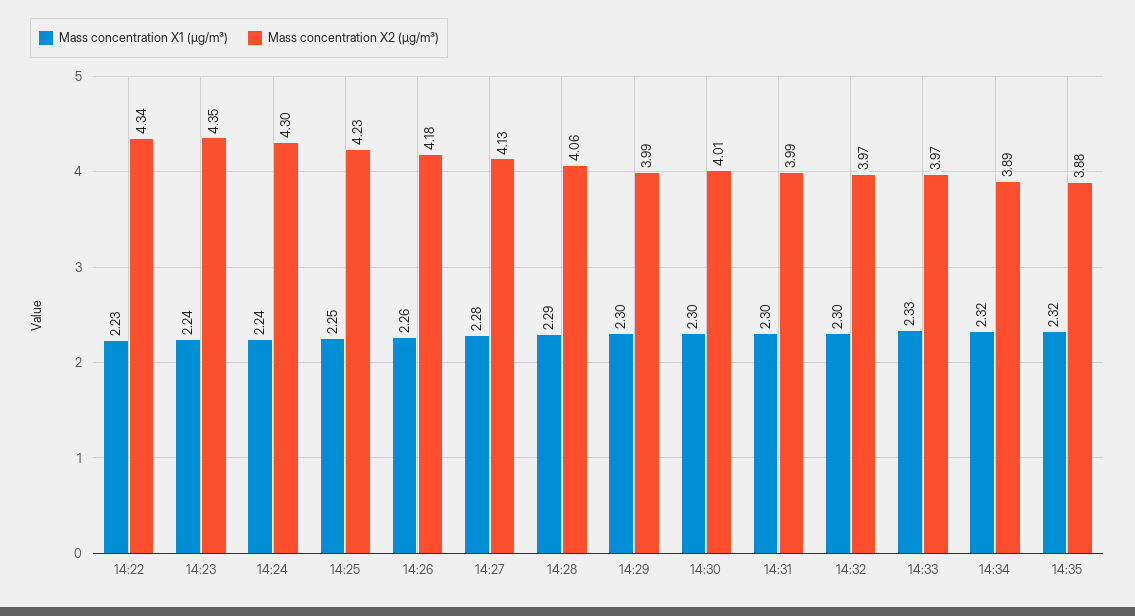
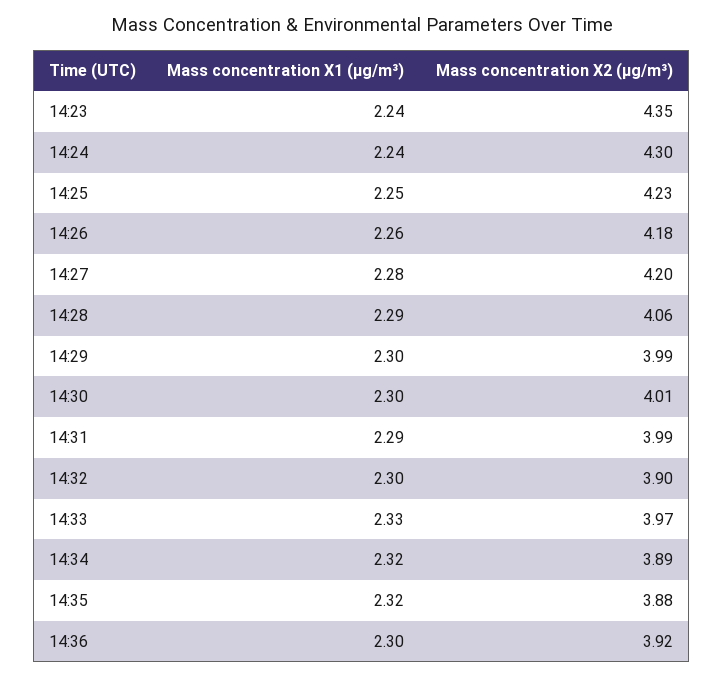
Mass concentration X1 (μg/m³), 14:22: 2.23 -> none
Mass concentration X2 (μg/m³), 14:22: 4.34 -> none
Mass concentration X2 (μg/m³), 14:27: 4.13 -> 4.2
Mass concentration X1 (μg/m³), 14:31: 2.3 -> 2.29
Mass concentration X2 (μg/m³), 14:32: 3.97 -> 3.9
Mass concentration X1 (μg/m³), 14:36: none -> 2.3
Mass concentration X2 (μg/m³), 14:36: none -> 3.92

